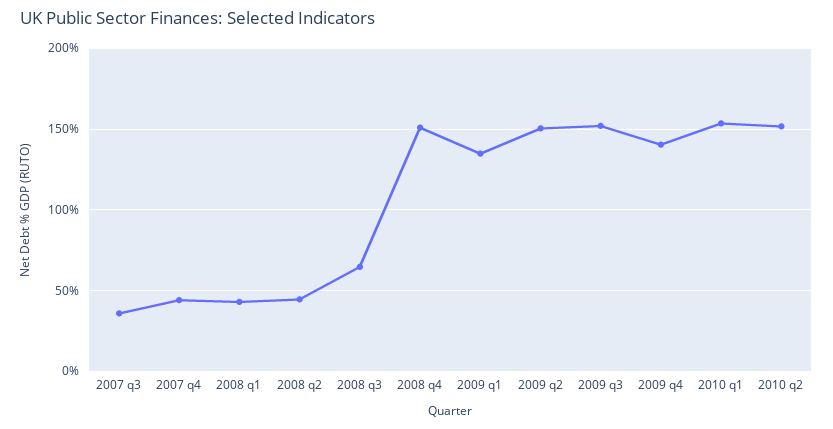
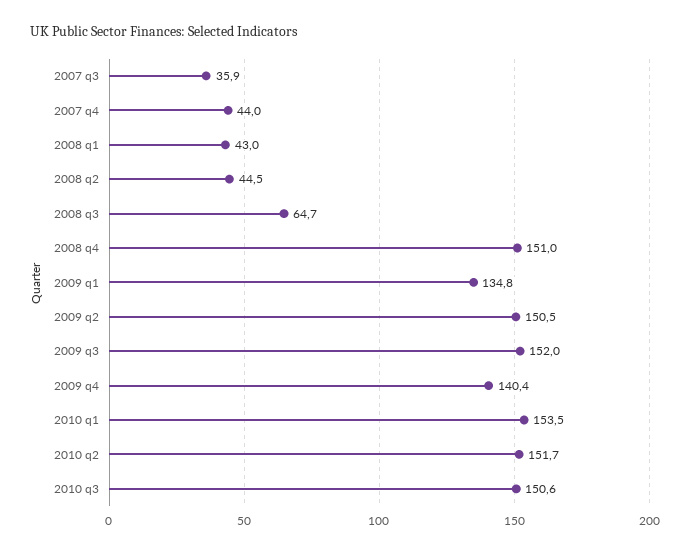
2010 q3: none -> 150.6

